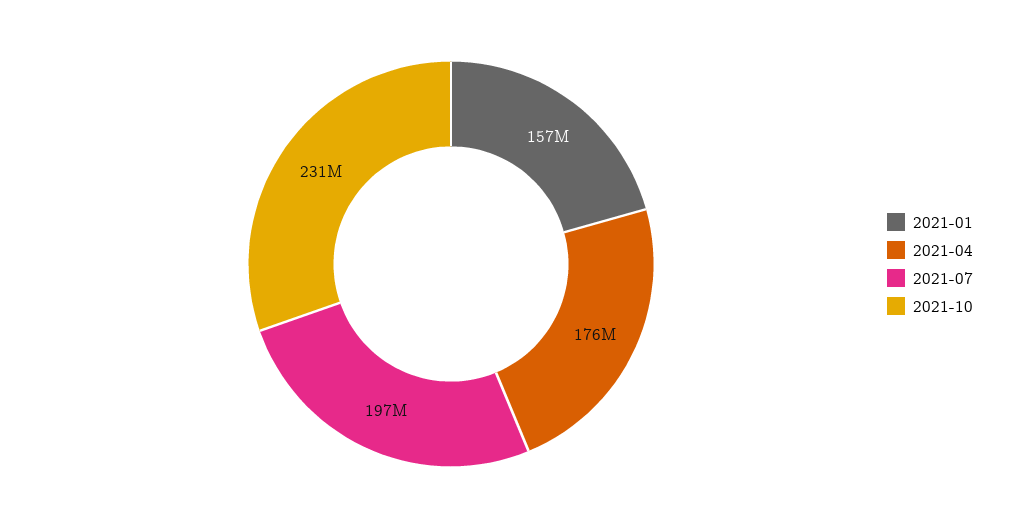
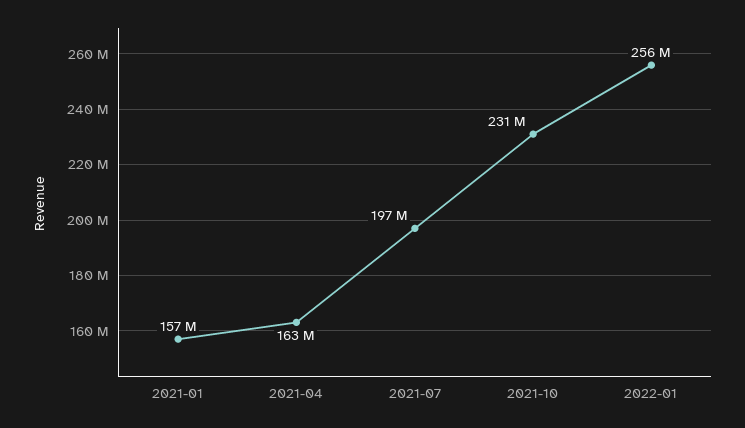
2021-04: 176000000 -> 163000000
2022-01: none -> 256000000

